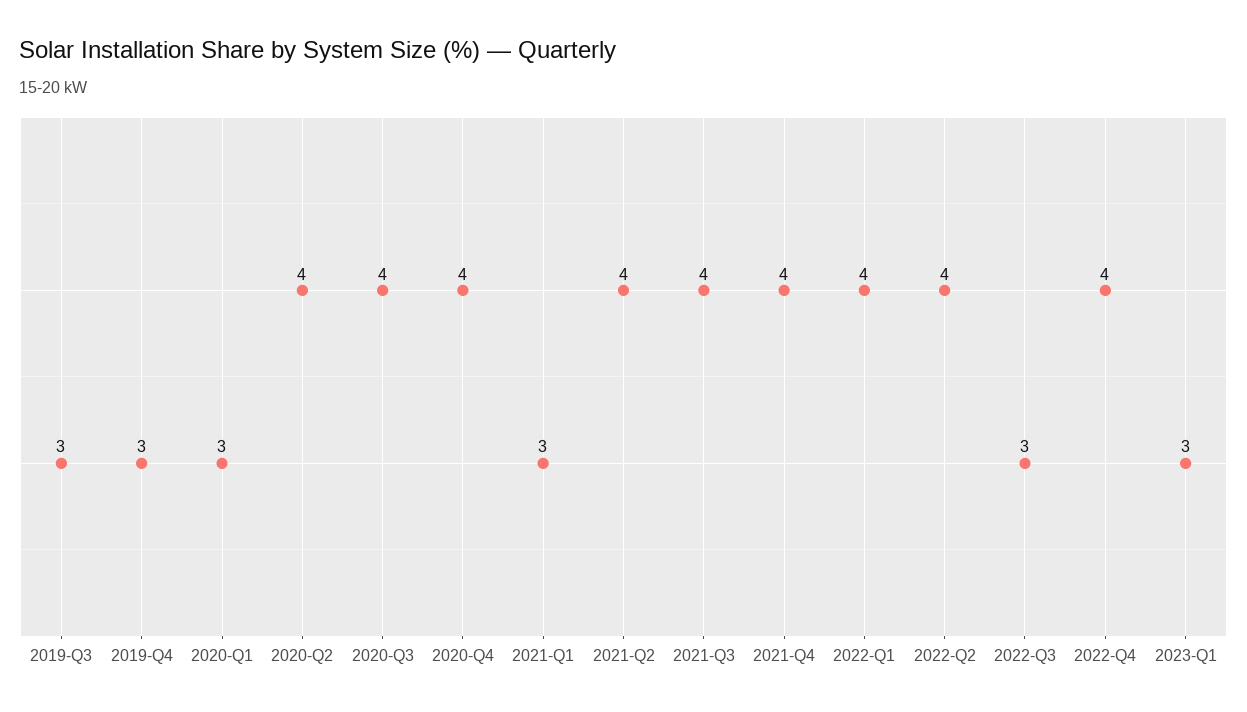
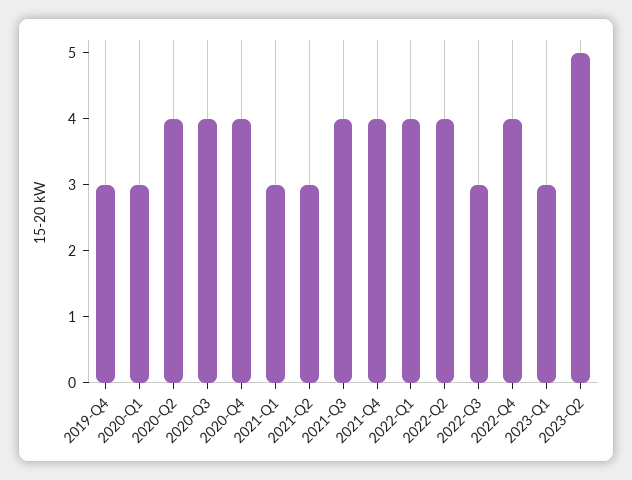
2019-Q3: 3 -> none
2021-Q2: 4 -> 3
2023-Q2: none -> 5

